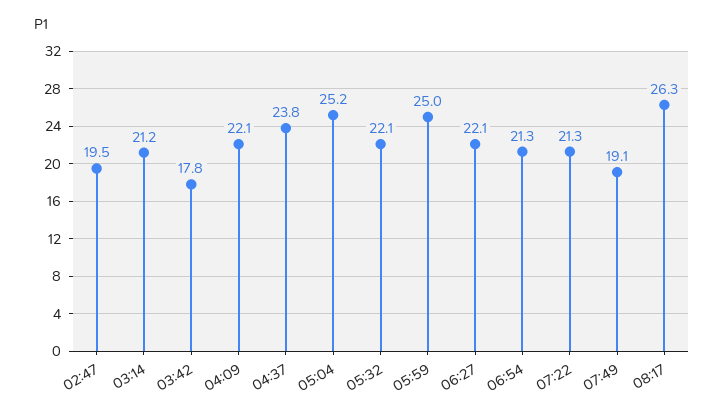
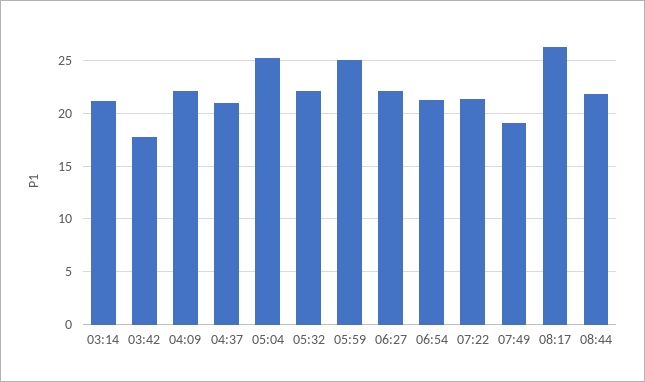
02:47: 19.5 -> none
04:37: 23.8 -> 21
08:44: none -> 22

